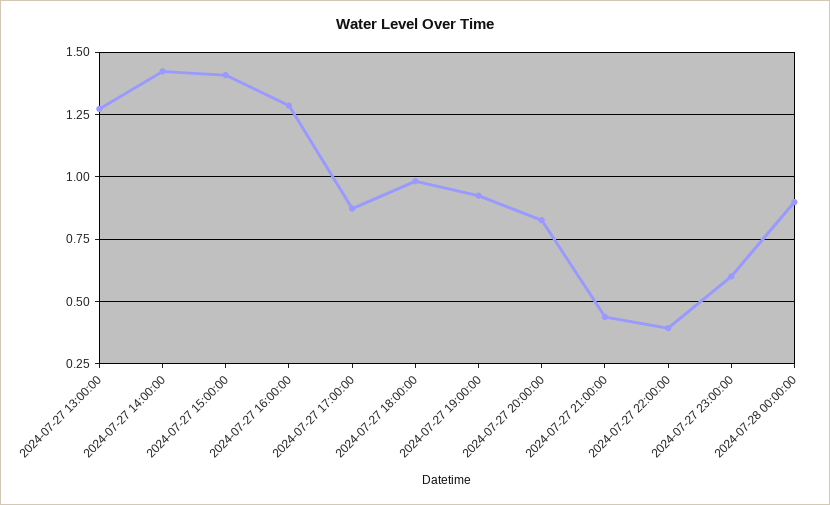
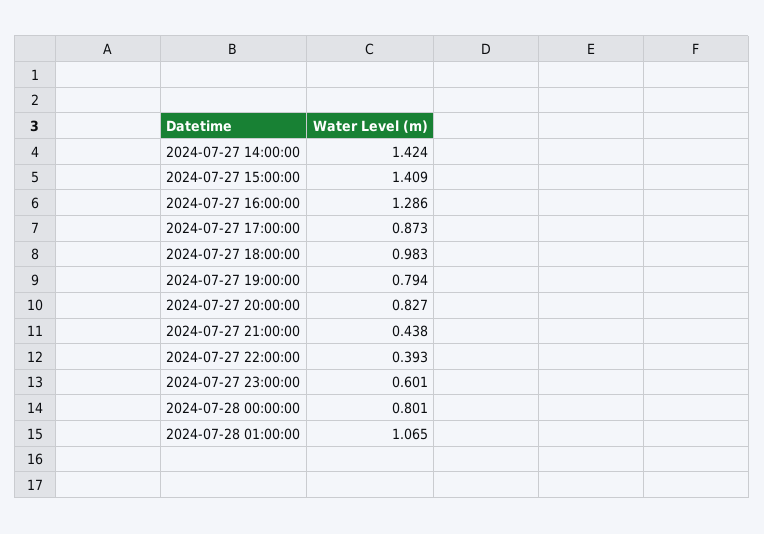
2024-07-27 13:00:00: 1.275 -> none
2024-07-27 19:00:00: 0.925 -> 0.794
2024-07-28 00:00:00: 0.9 -> 0.801
2024-07-28 01:00:00: none -> 1.065

